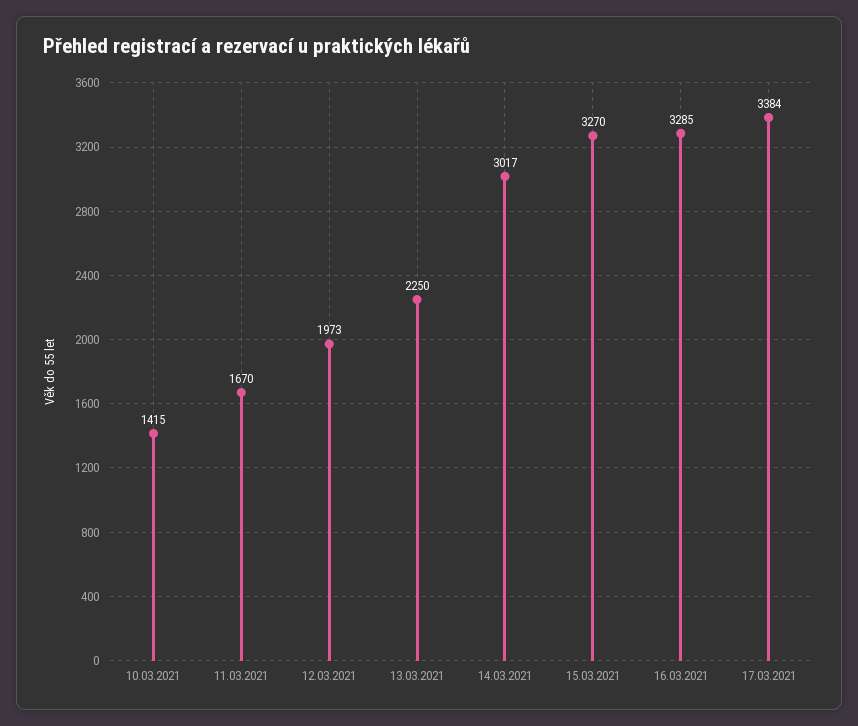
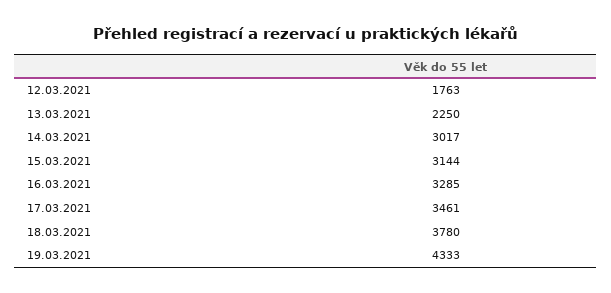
10.03.2021: 1415 -> none
11.03.2021: 1670 -> none
12.03.2021: 1973 -> 1763
15.03.2021: 3270 -> 3144
17.03.2021: 3384 -> 3461
18.03.2021: none -> 3780
19.03.2021: none -> 4333

